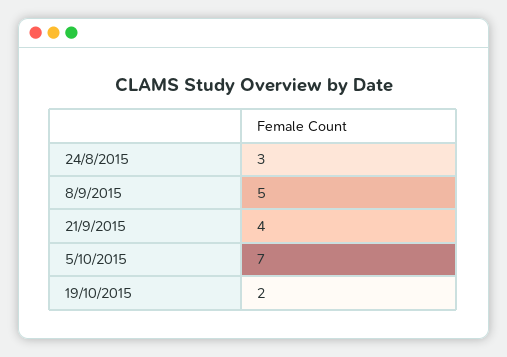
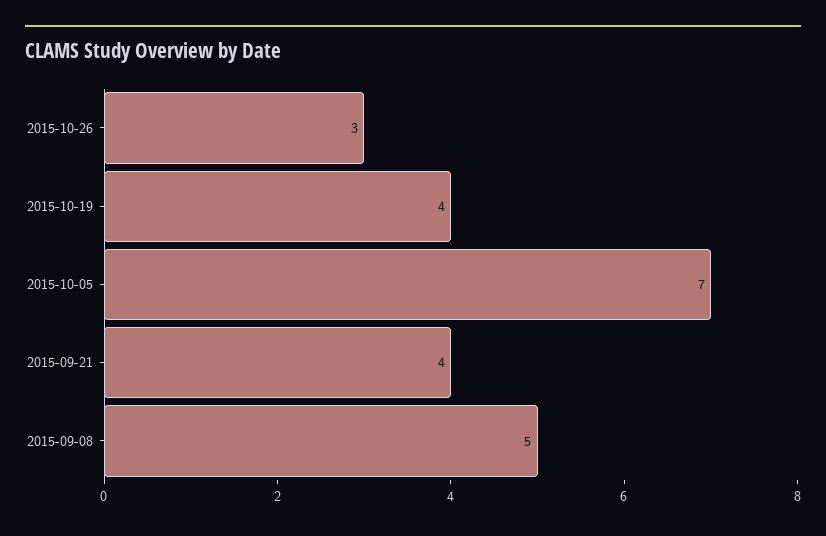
24/8/2015: 3 -> none
19/10/2015: 2 -> 4
2015-10-26: none -> 3

